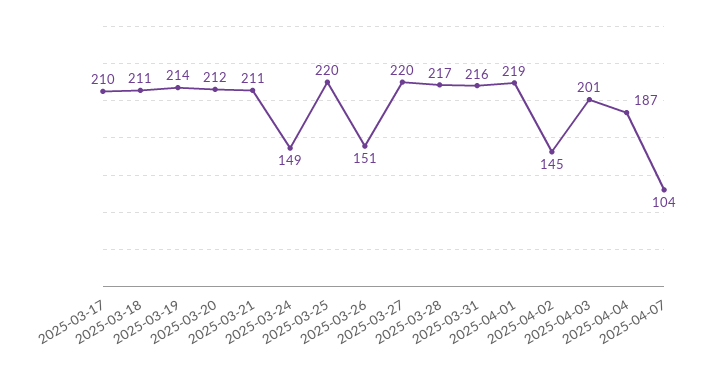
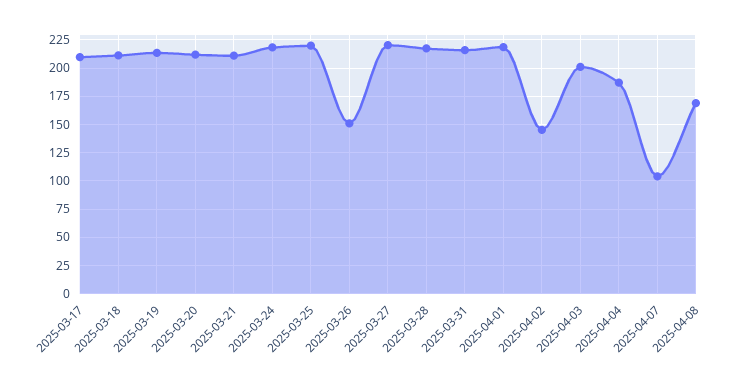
2025-03-24: 149 -> 225
2025-04-08: none -> 175

